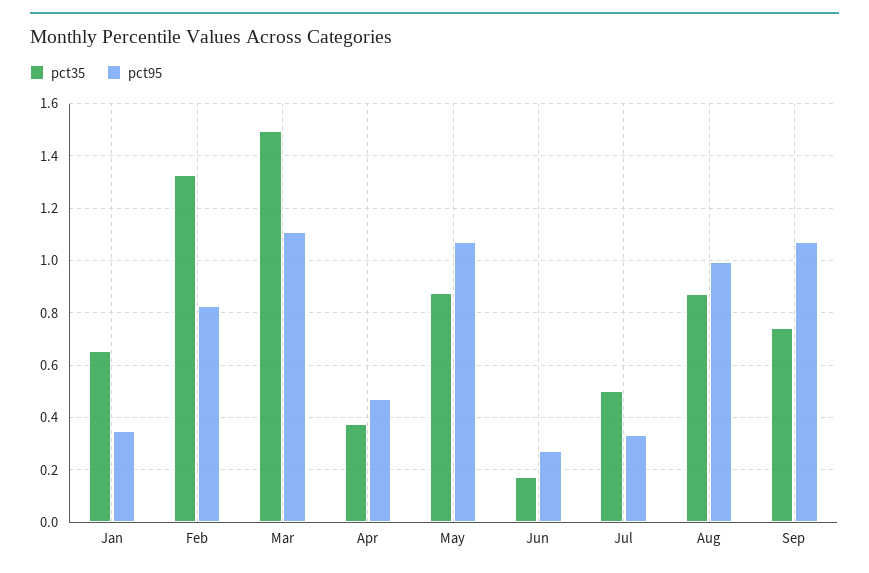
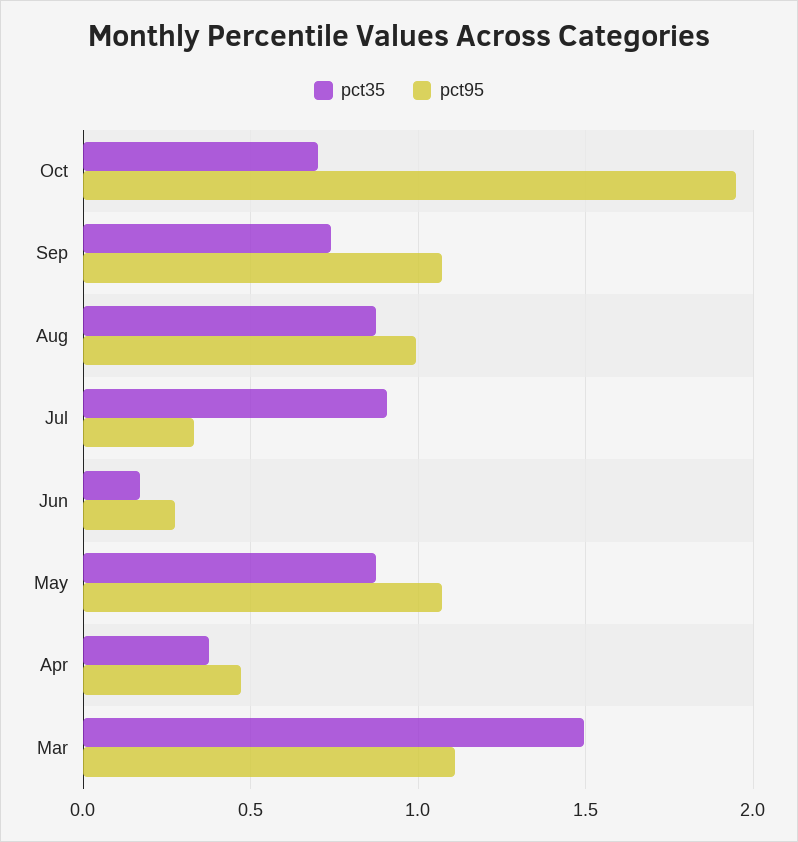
pct35, Jan: 0.65 -> none
pct95, Jan: 0.35 -> none
pct35, Feb: 1.325 -> none
pct95, Feb: 0.825 -> none
pct35, Jul: 0.5 -> 0.9
pct35, Oct: none -> 0.7
pct95, Oct: none -> 1.95

